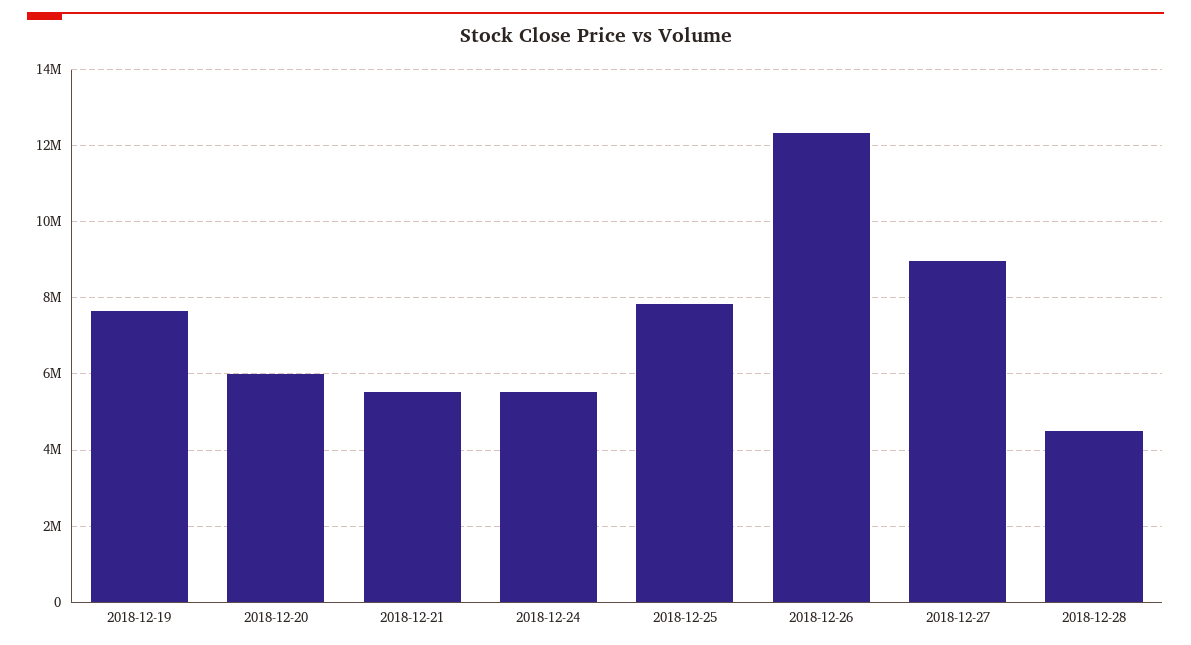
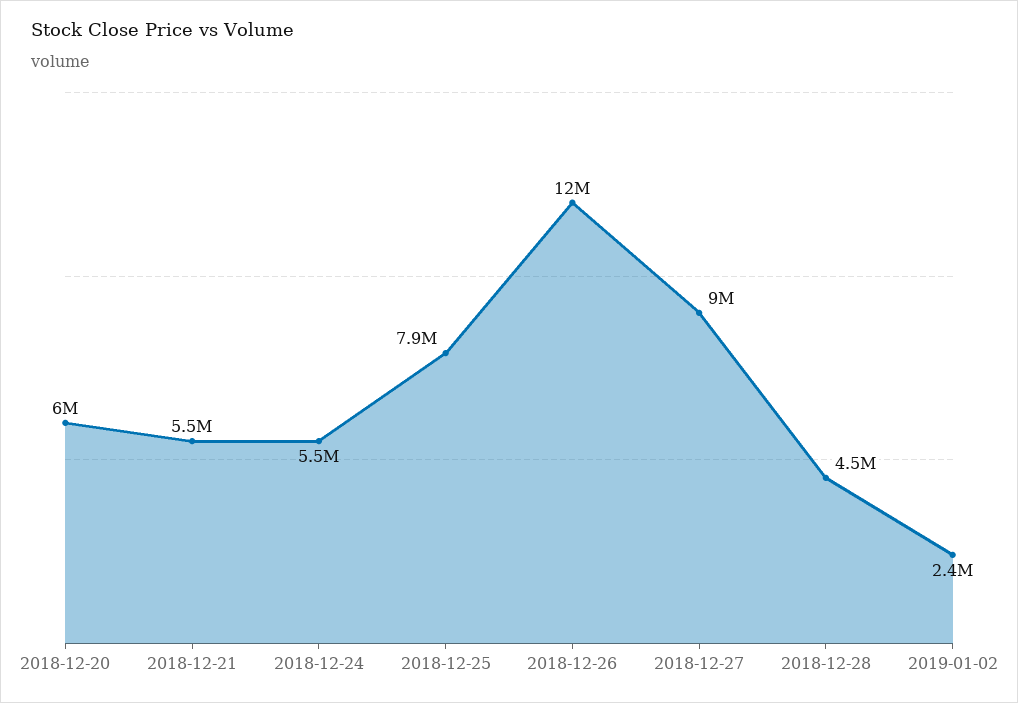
2018-12-19: 7600000 -> none
2019-01-02: none -> 2400000

